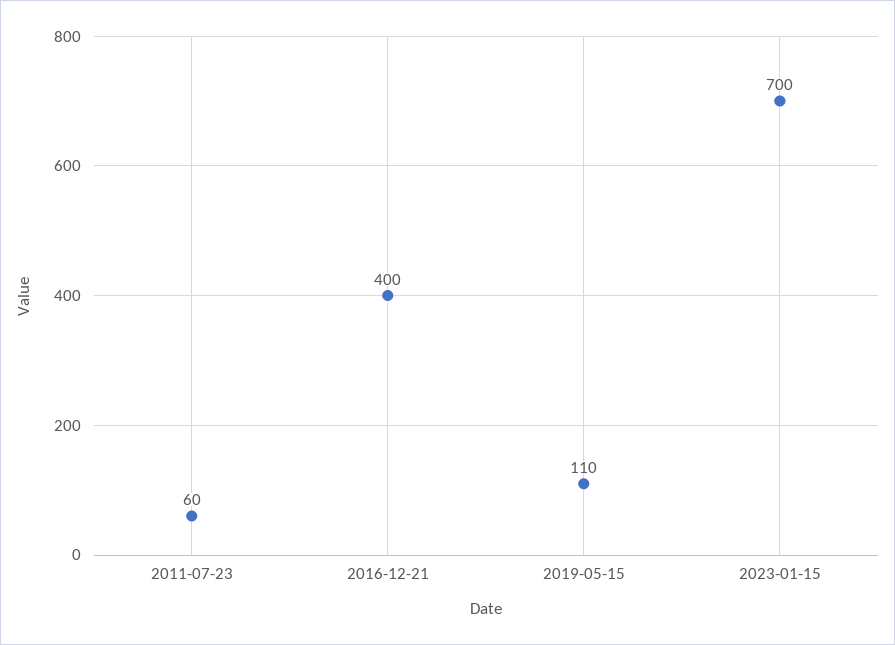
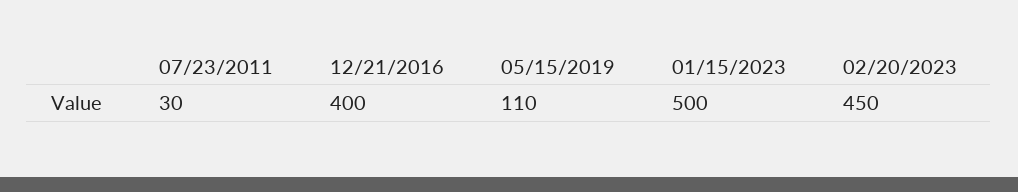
2011-07-23: 60 -> 30
2023-01-15: 700 -> 500
02/20/2023: none -> 450

